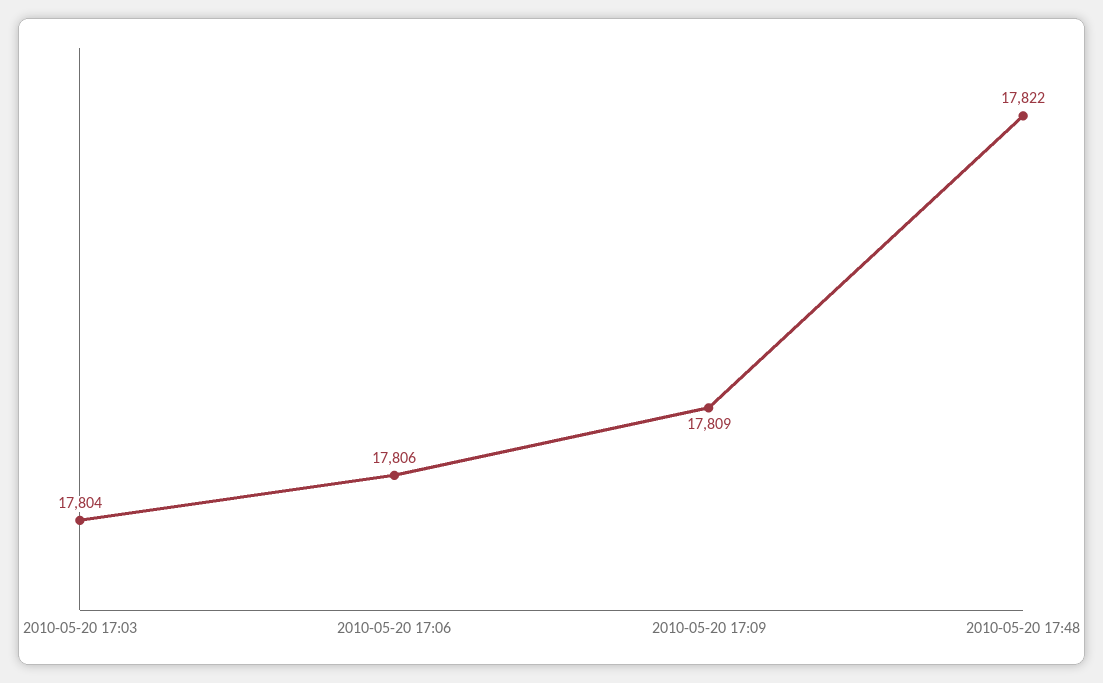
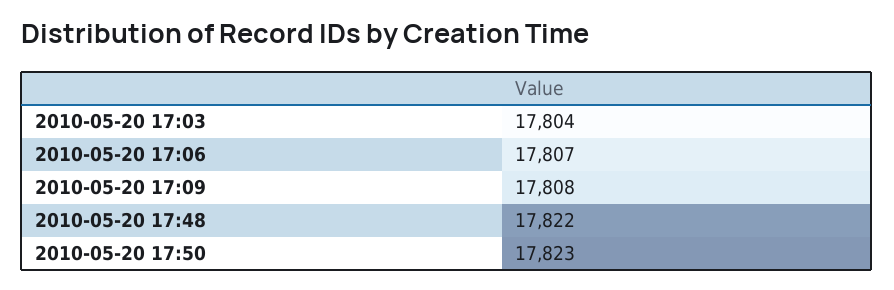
2010-05-20 17:06: 17806 -> 17807
2010-05-20 17:09: 17809 -> 17808
2010-05-20 17:50: none -> 17823

